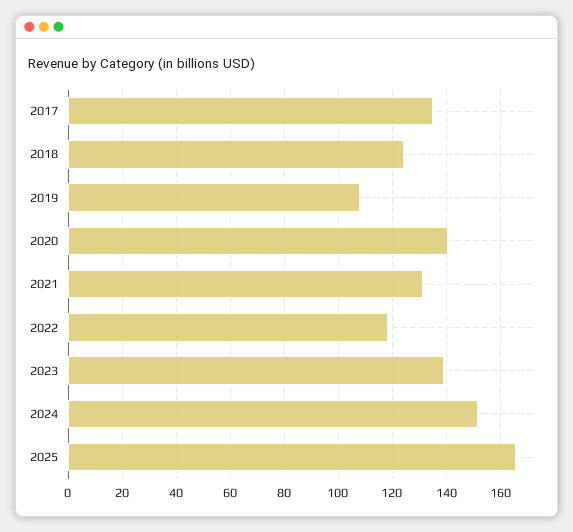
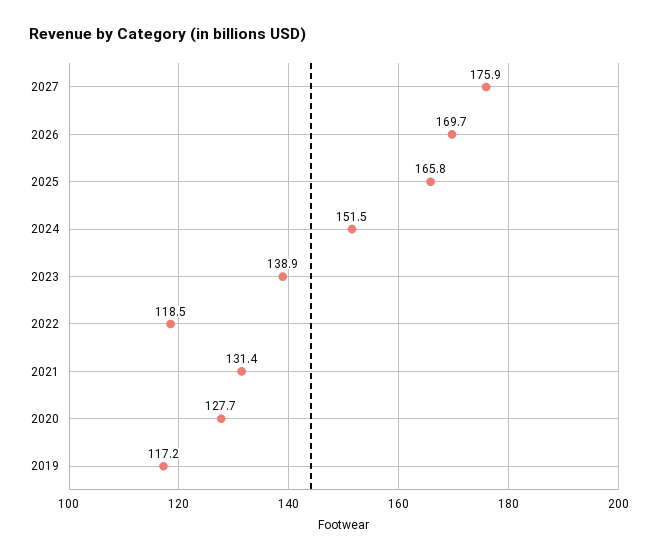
2017: 135 -> none
2018: 125 -> none
2019: 107.5 -> 117.2
2020: 140 -> 127.7
2027: none -> 175.9
2026: none -> 169.7

